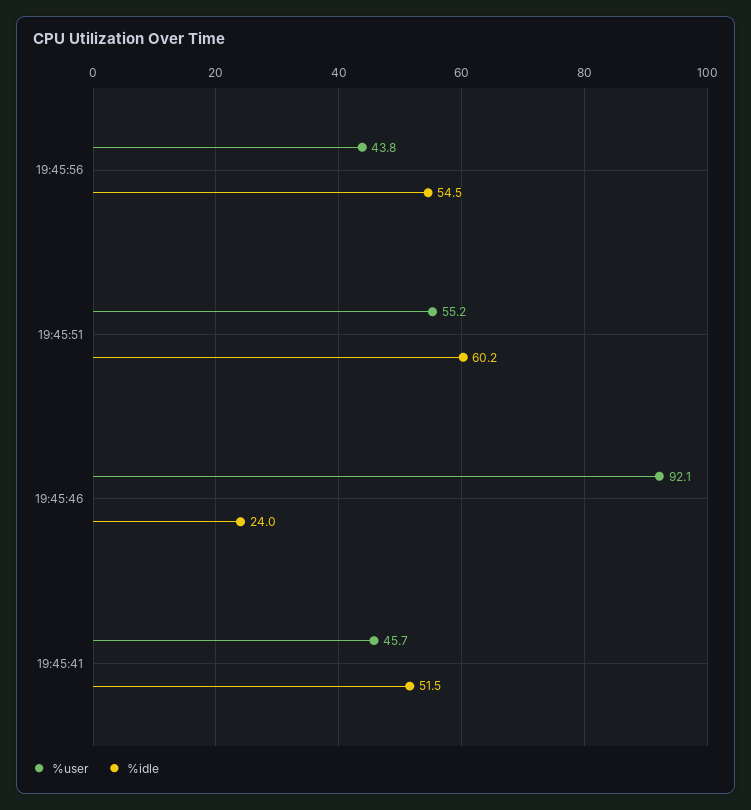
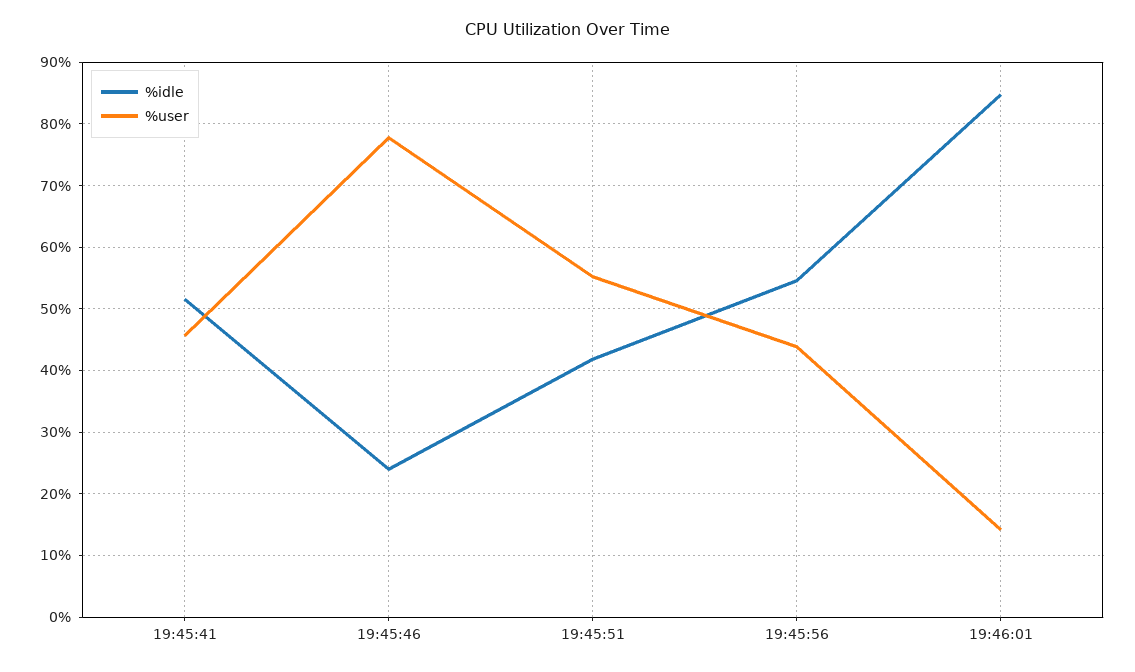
%idle, 19:45:51: 60.2 -> 42
%user, 19:45:46: 92.1 -> 78
%idle, 19:46:01: none -> 85
%user, 19:46:01: none -> 14

